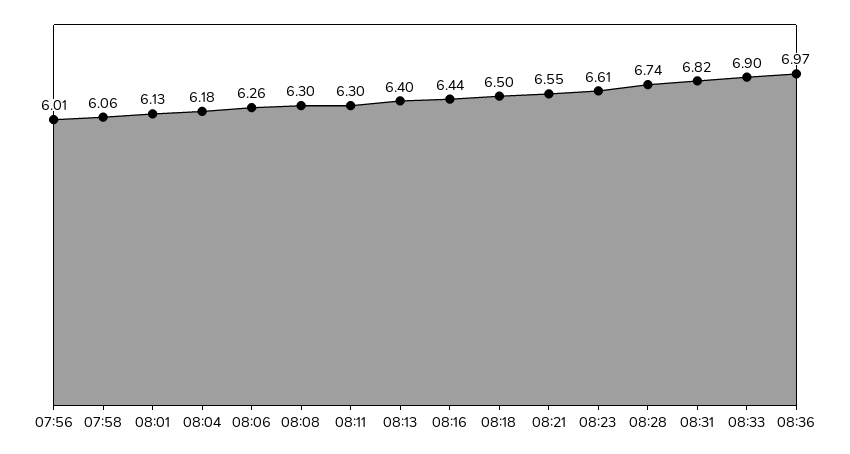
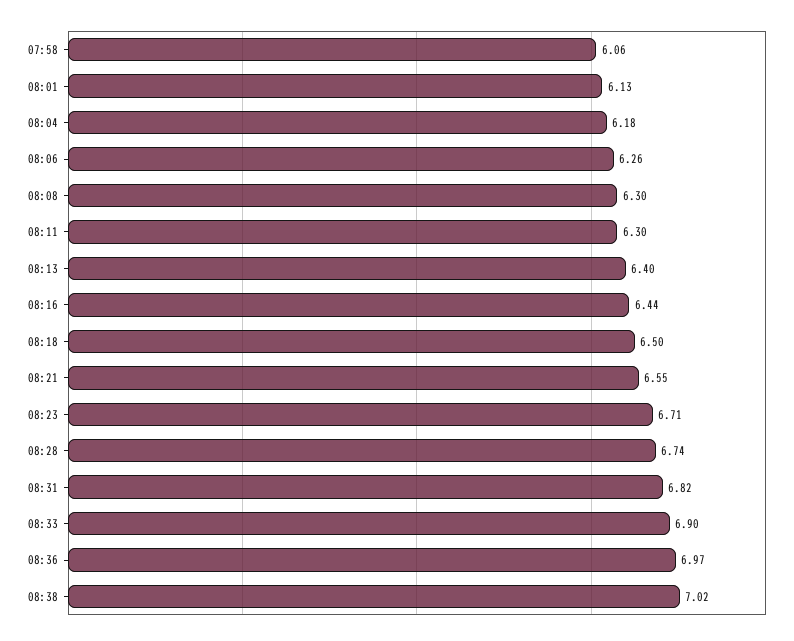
07:56: 6.01 -> none
08:23: 6.61 -> 6.71
08:38: none -> 7.02

